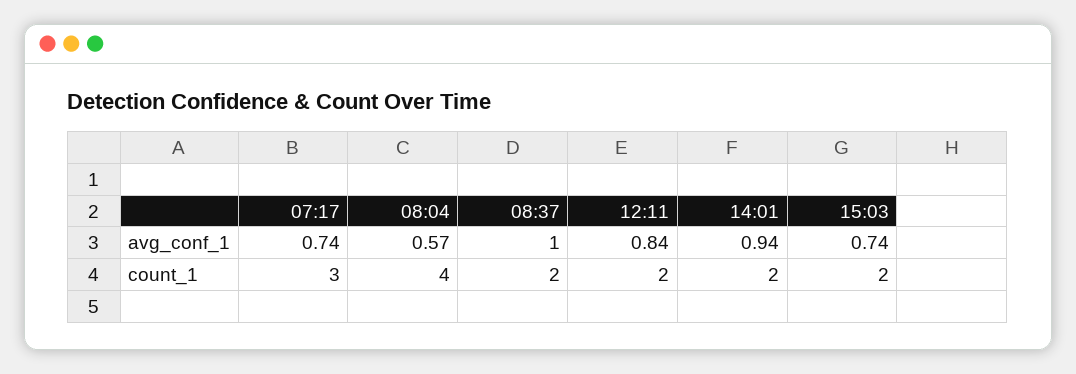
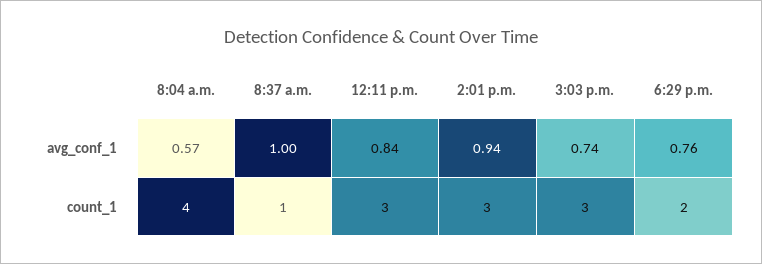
07:17, avg_conf_1: 0.74 -> none
07:17, count_1: 3 -> none
08:37, count_1: 2 -> 1
12:11, count_1: 2 -> 3
14:01, count_1: 2 -> 3
15:03, count_1: 2 -> 3
6:29 p.m., avg_conf_1: none -> 0.76
6:29 p.m., count_1: none -> 2

